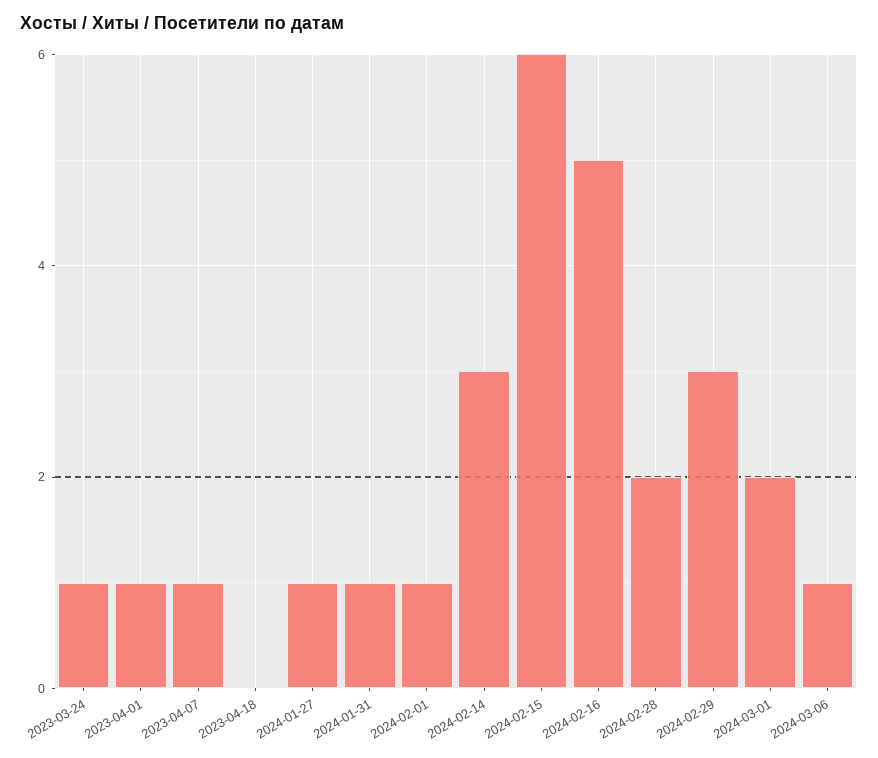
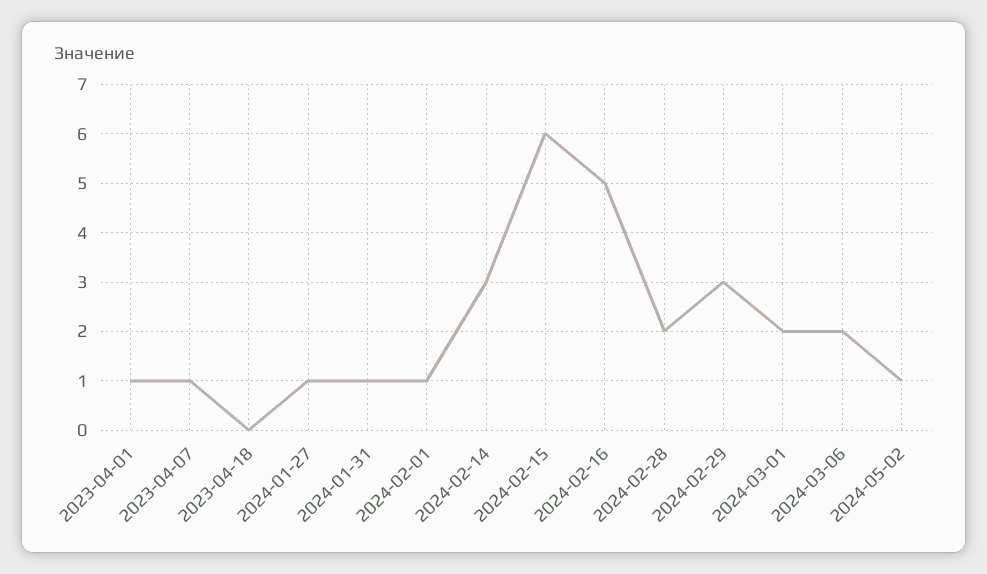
2023-03-24: 1 -> none
2024-03-06: 1 -> 2
2024-05-02: none -> 1

